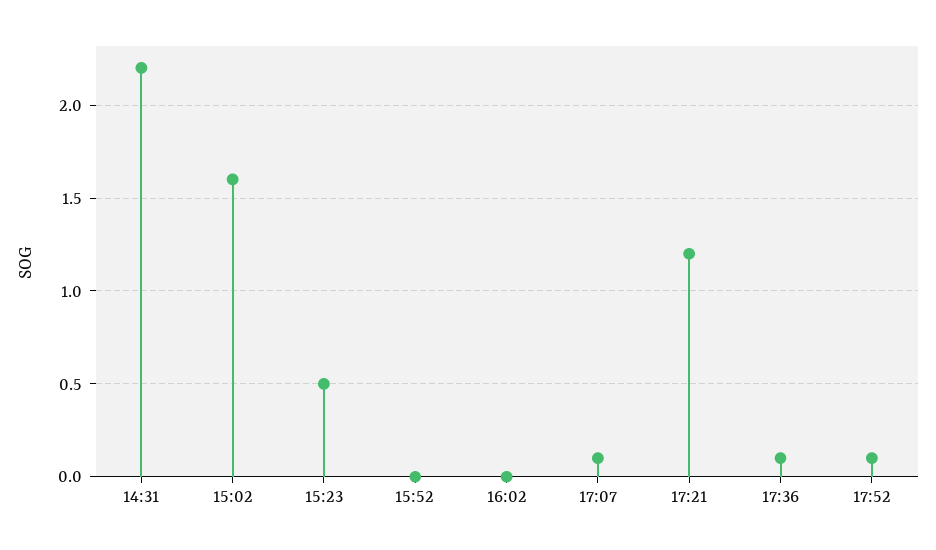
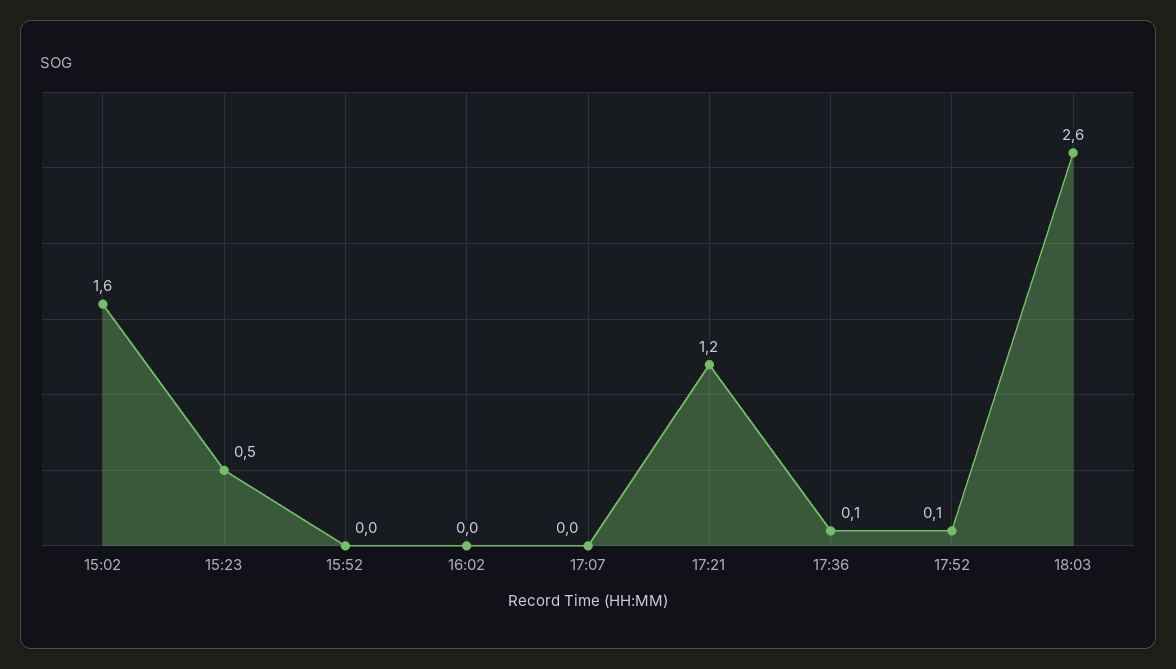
14:31: 2.2 -> none
17:07: 0.1 -> 0
18:03: none -> 2.6

